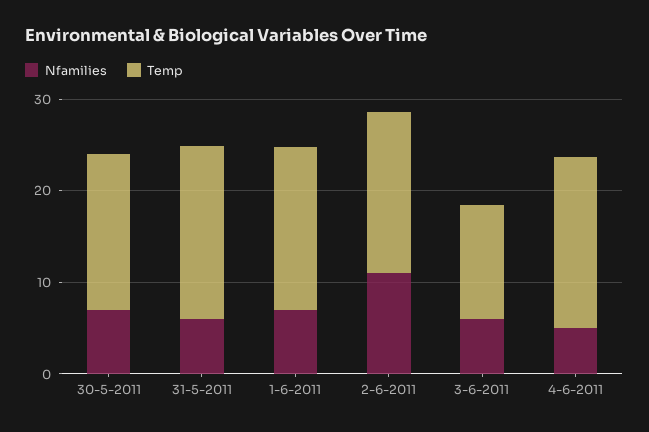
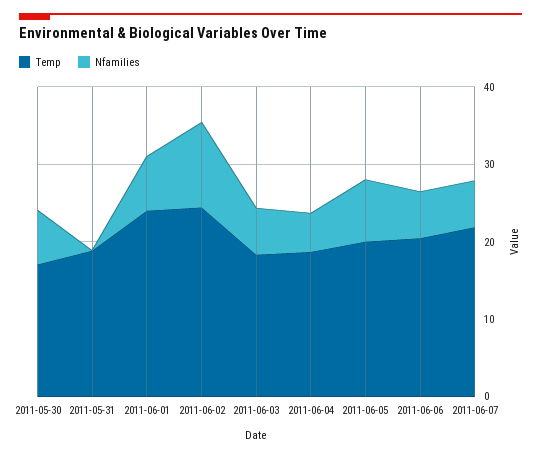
Nfamilies, 31-5-2011: 6 -> 0
Temp, 1-6-2011: 18 -> 24
Temp, 2-6-2011: 18 -> 24
Temp, 3-6-2011: 12 -> 18
Temp, 2011-06-05: none -> 20
Nfamilies, 2011-06-05: none -> 8
Temp, 2011-06-06: none -> 20
Nfamilies, 2011-06-06: none -> 6
Temp, 2011-06-07: none -> 22
Nfamilies, 2011-06-07: none -> 6

